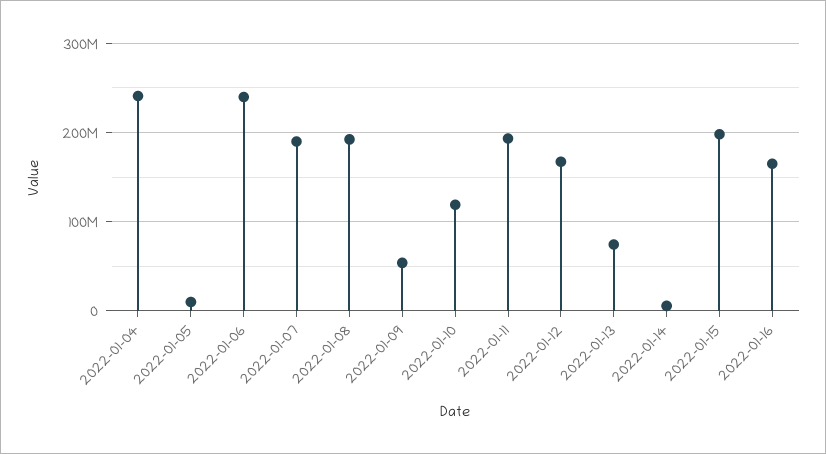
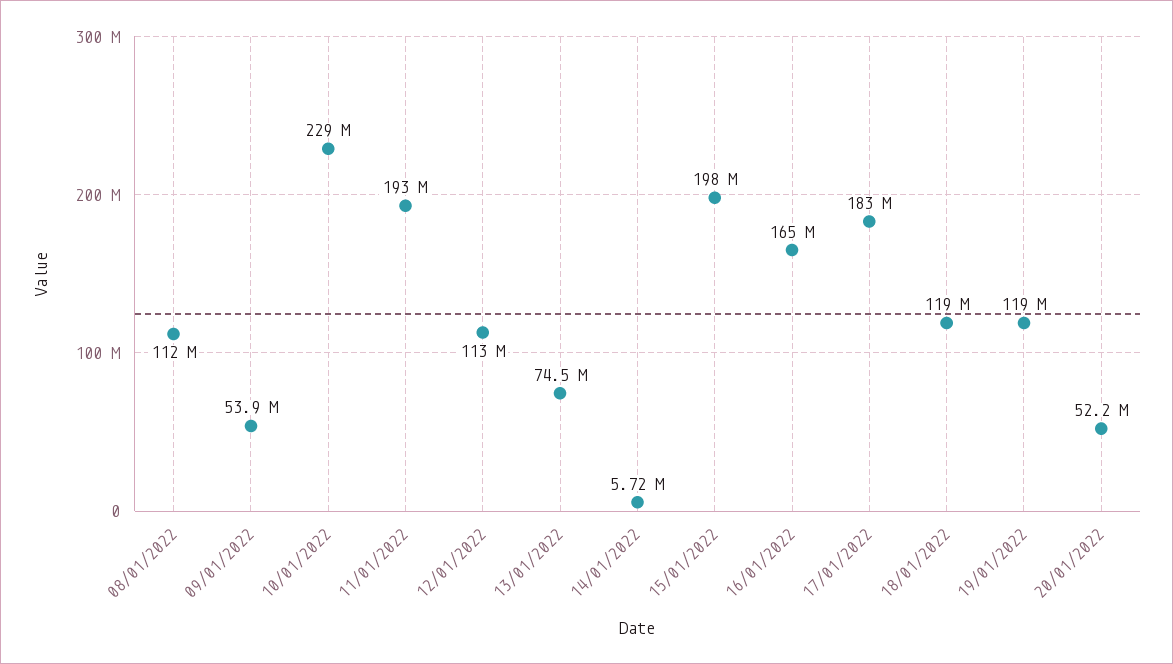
2022-01-04: 240000000 -> none
2022-01-05: 10000000 -> none
2022-01-06: 240000000 -> none
2022-01-07: 190000000 -> none
2022-01-08: 190000000 -> 112000000
2022-01-10: 120000000 -> 229000000
2022-01-12: 170000000 -> 113000000
17/01/2022: none -> 183000000
18/01/2022: none -> 119000000
19/01/2022: none -> 119000000
20/01/2022: none -> 52200000

